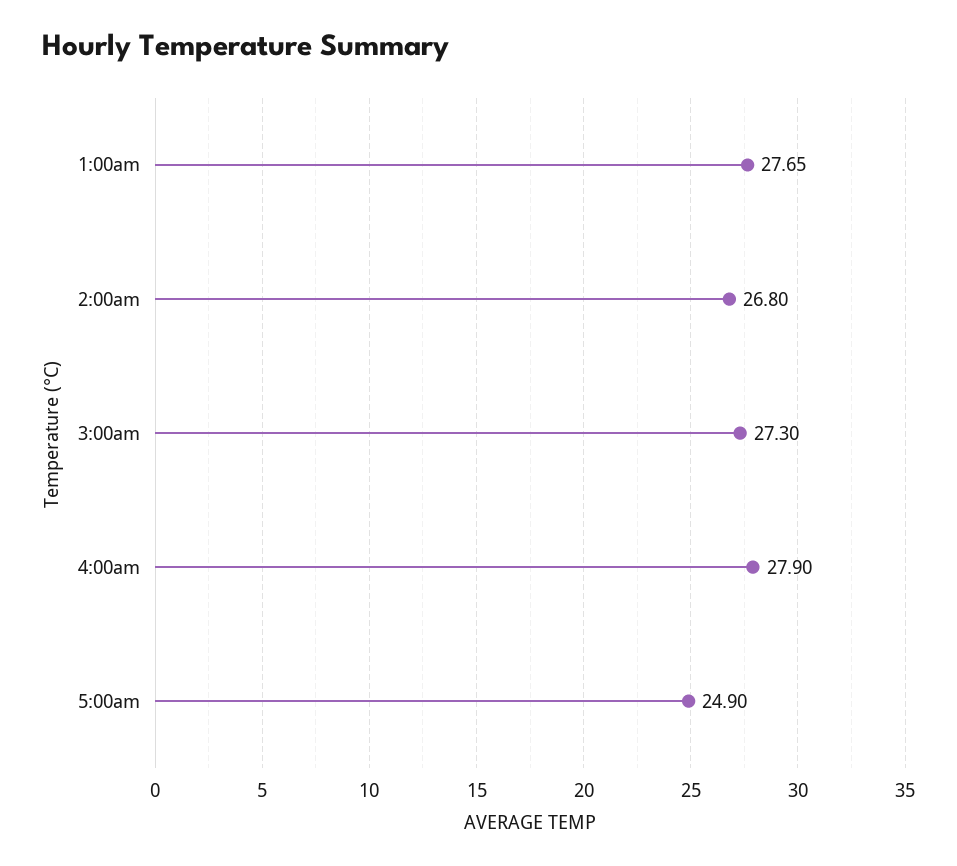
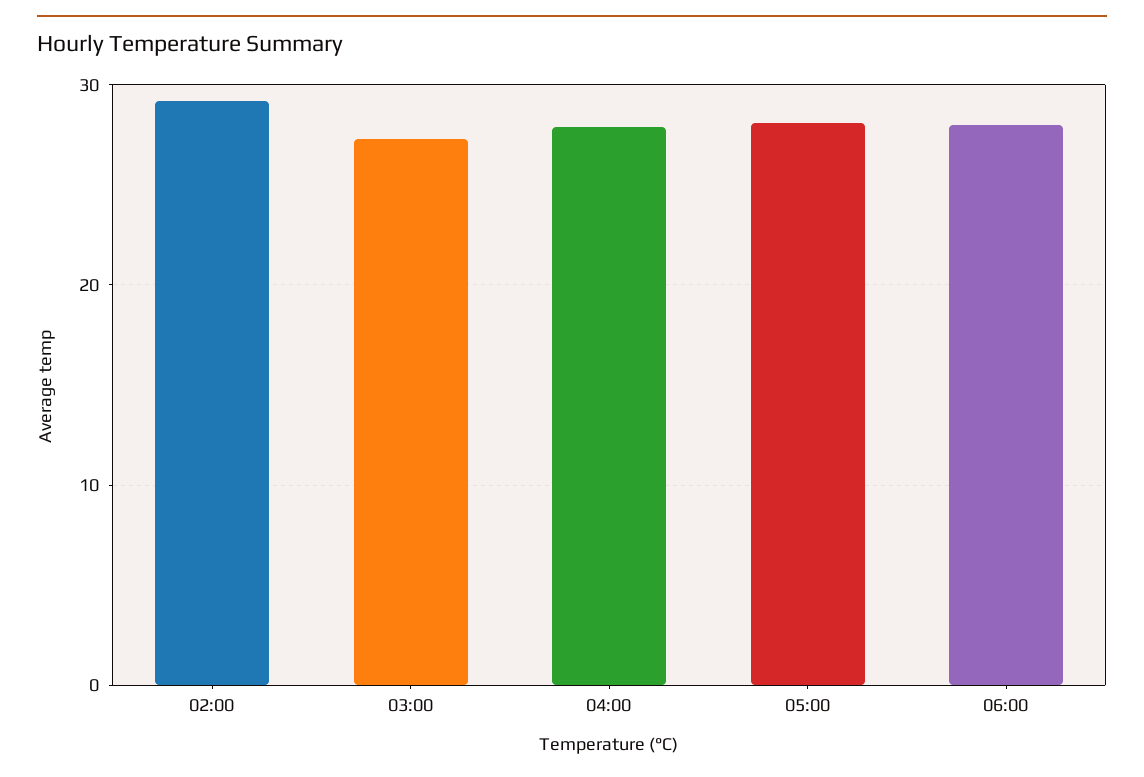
1:00am: 27.65 -> none
2:00am: 26.8 -> 29
5:00am: 24.9 -> 28
06:00: none -> 28

